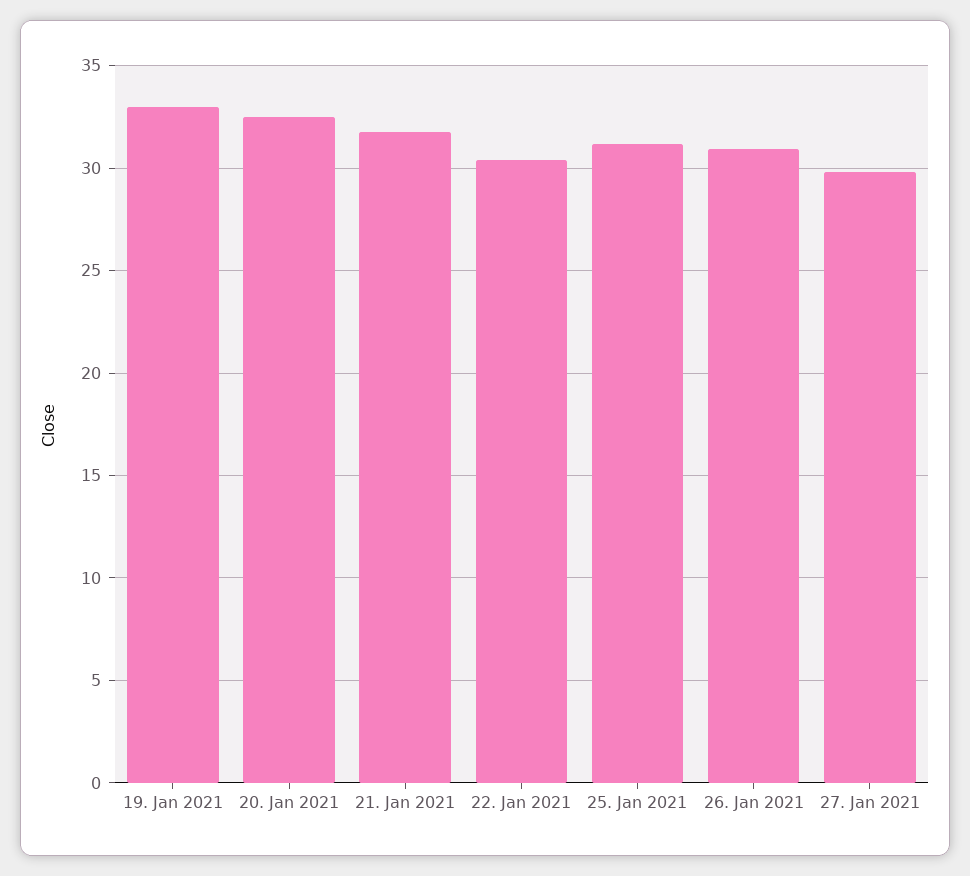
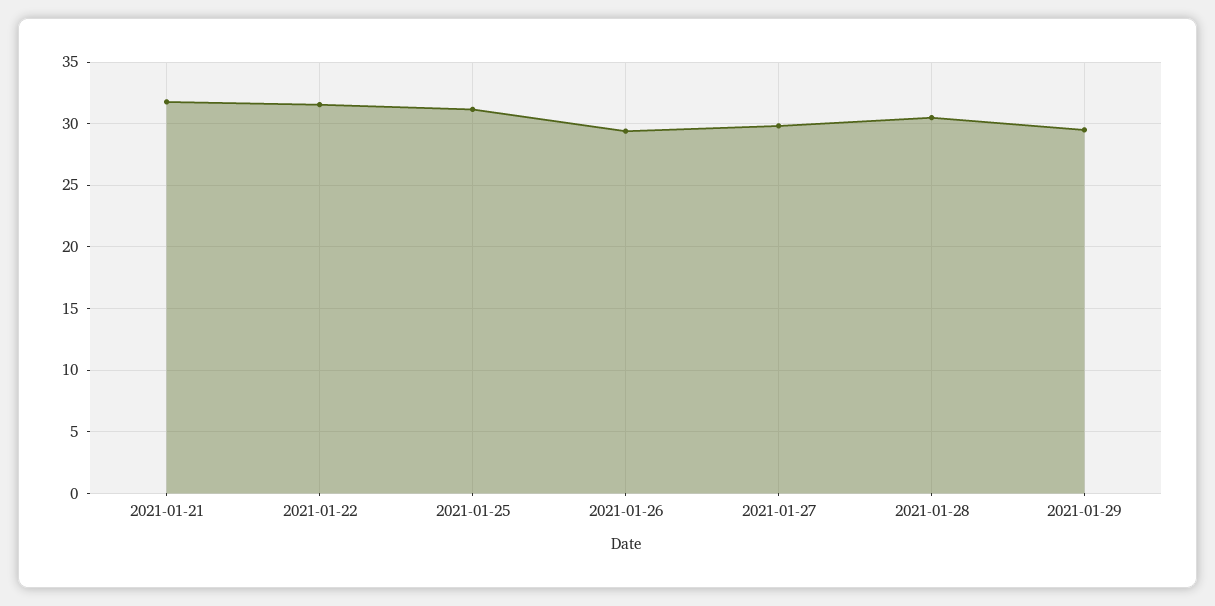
19. Jan 2021: 33 -> none
20. Jan 2021: 32.5 -> none
22. Jan 2021: 30.5 -> 31.5
26. Jan 2021: 31 -> 29.5
2021-01-28: none -> 30.5
2021-01-29: none -> 29.5

